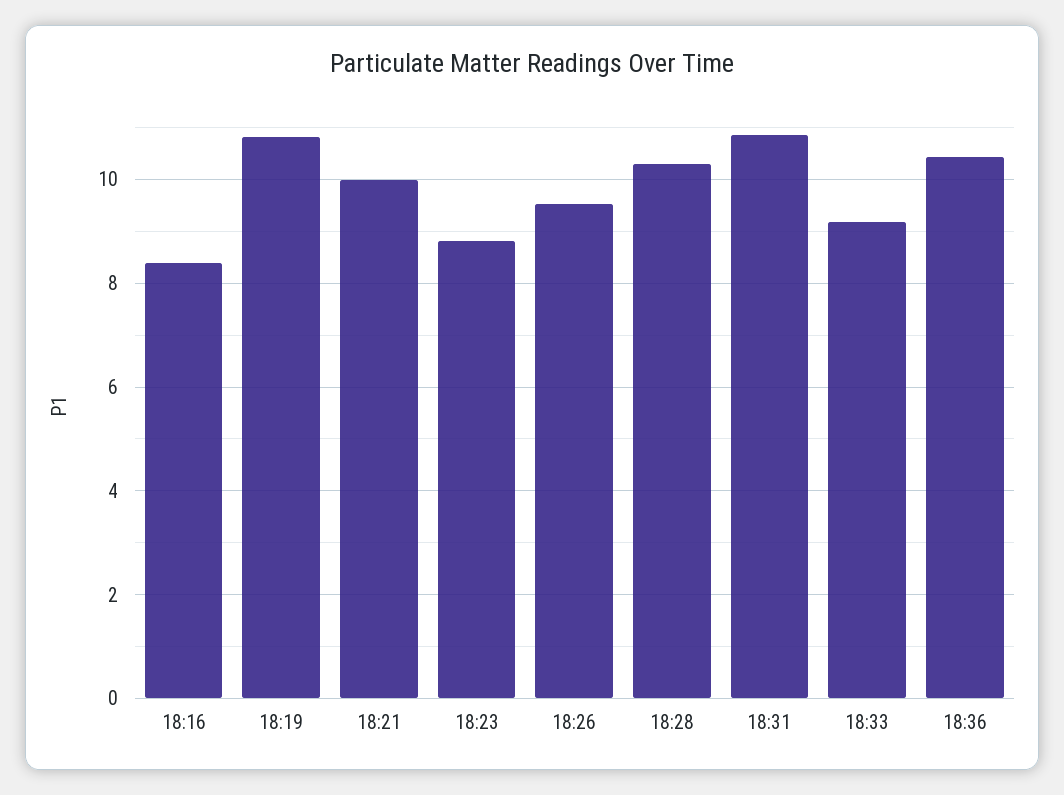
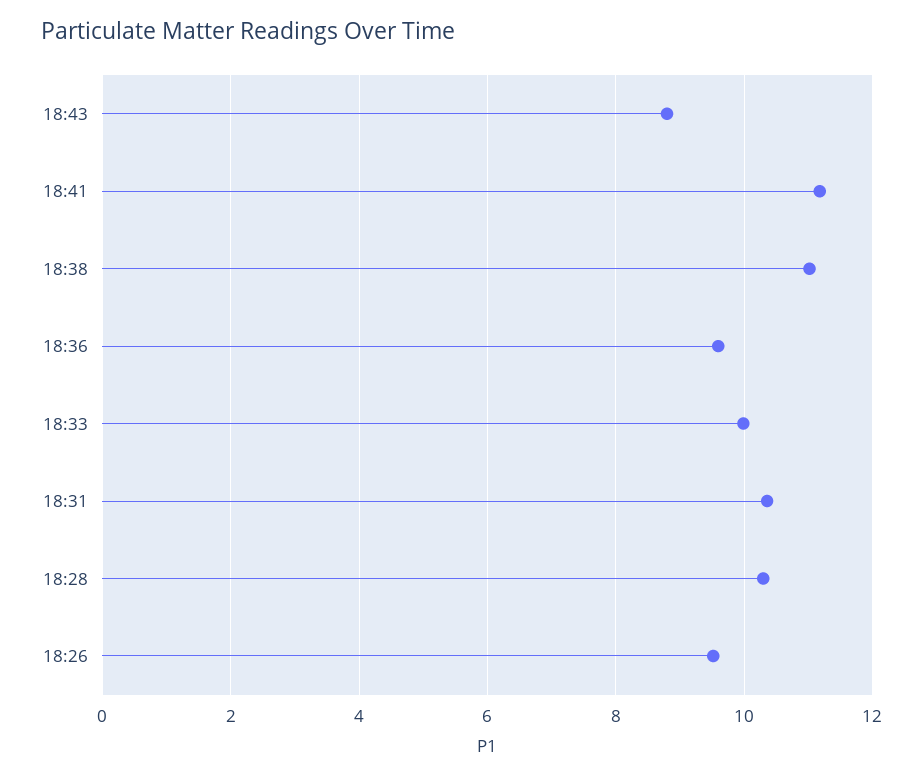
18:16: 8.4 -> none
18:19: 10.8 -> none
18:21: 10 -> none
18:23: 8.8 -> none
18:31: 10.8 -> 10.4
18:33: 9.2 -> 10
18:36: 10.4 -> 9.6
18:43: none -> 8.8
18:41: none -> 11.2
18:38: none -> 11

